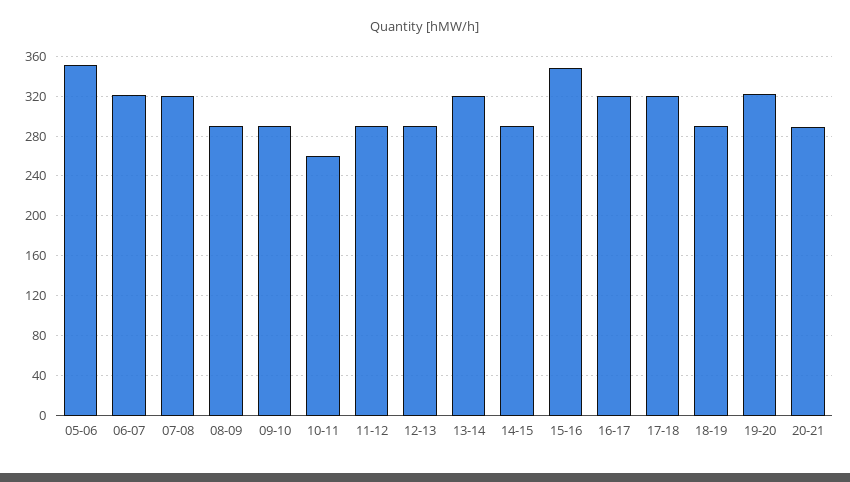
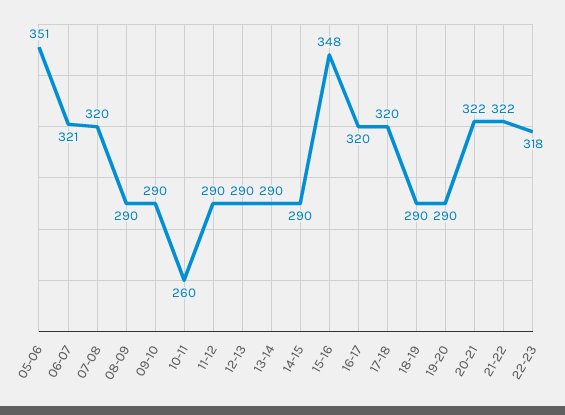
13-14: 320 -> 290
19-20: 320 -> 290
20-21: 290 -> 322
21-22: none -> 322
22-23: none -> 318

